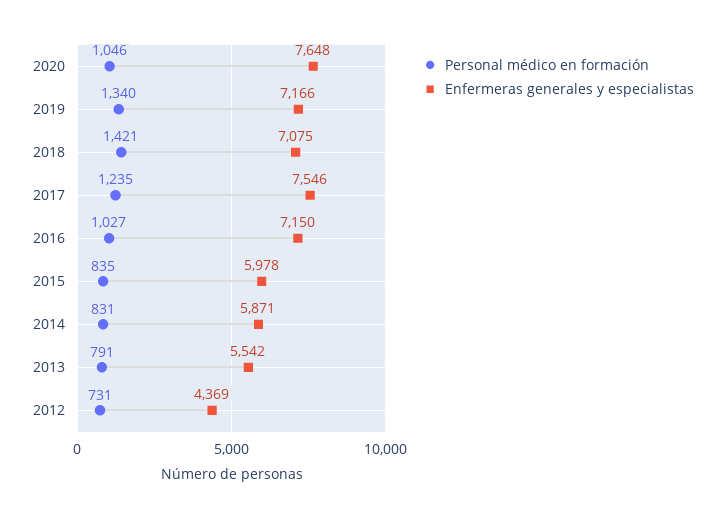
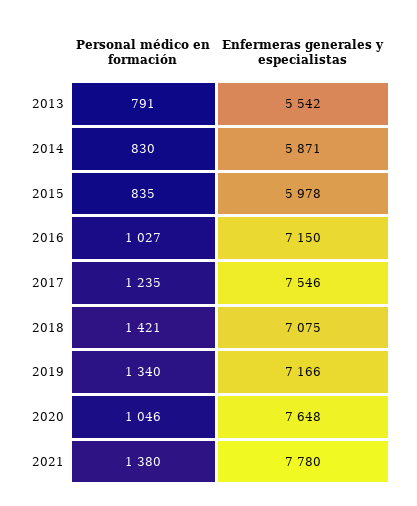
Personal médico en formación, 2014: 831 -> 830
Personal médico en formación, 2012: 731 -> none
Enfermeras generales y especialistas, 2012: 4369 -> none
Personal médico en formación, 2021: none -> 1380
Enfermeras generales y especialistas, 2021: none -> 7780

